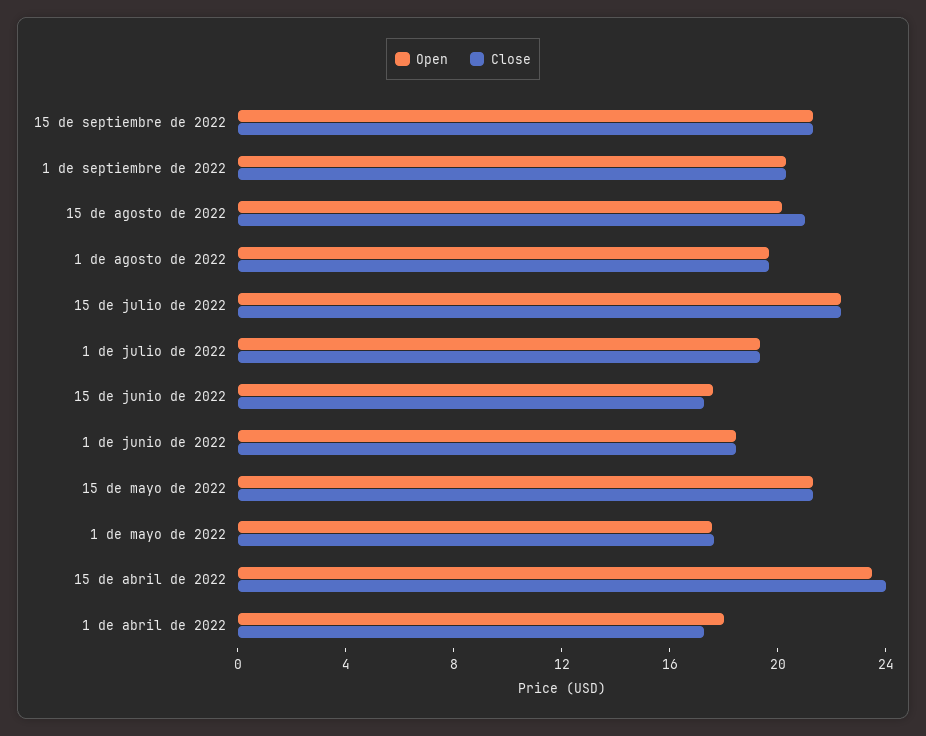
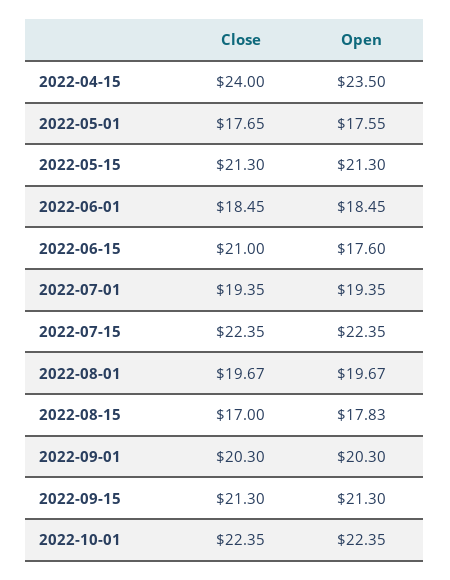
Open, 15 de agosto de 2022: 20 -> 17.83
Close, 15 de agosto de 2022: 21 -> 17
Close, 15 de junio de 2022: 17 -> 21
Open, 1 de abril de 2022: 18 -> none
Close, 1 de abril de 2022: 17 -> none
Close, 2022-10-01: none -> 22.35
Open, 2022-10-01: none -> 22.35

